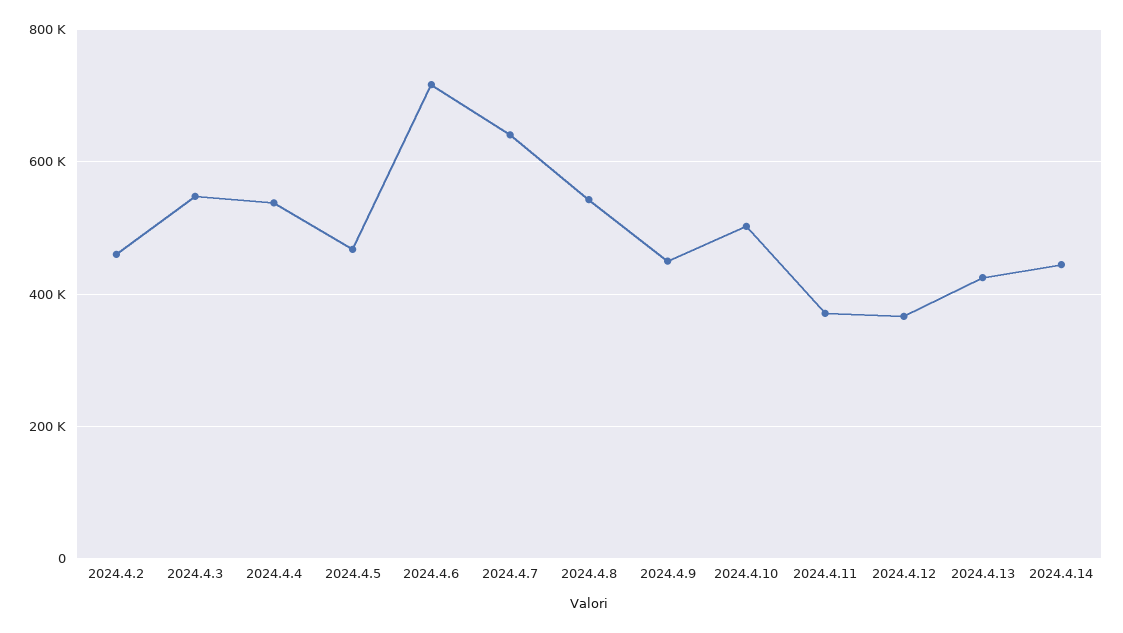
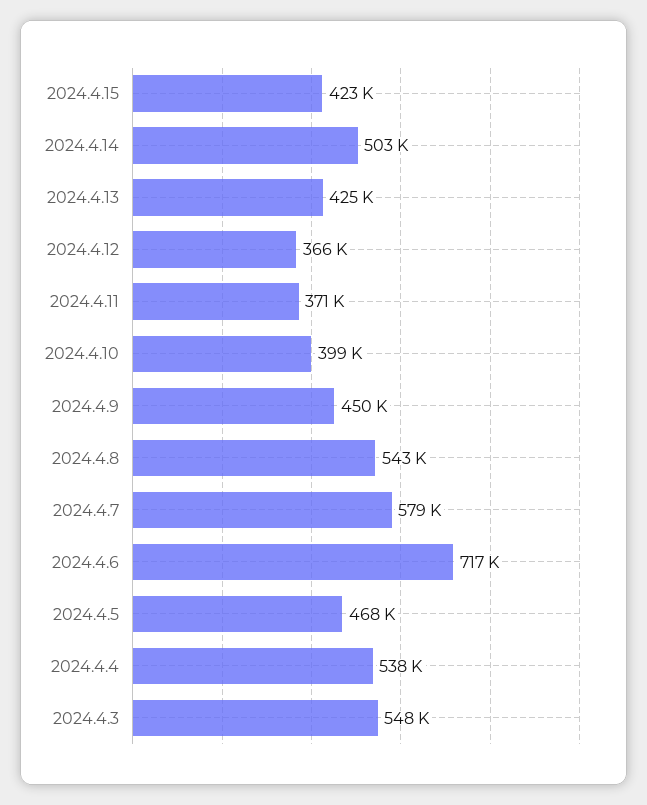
2024.4.2: 460000 -> none
2024.4.7: 640000 -> 579000
2024.4.10: 500000 -> 399000
2024.4.14: 440000 -> 503000
2024.4.15: none -> 423000

